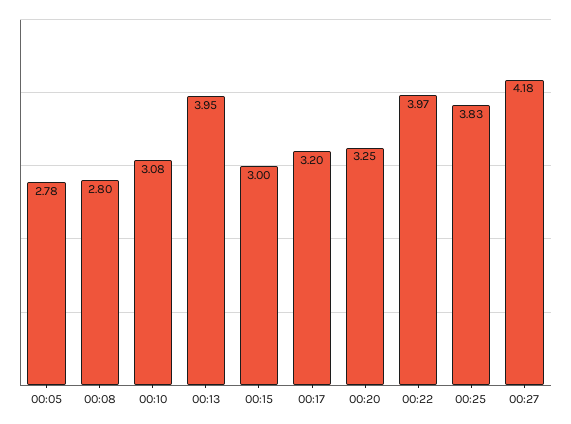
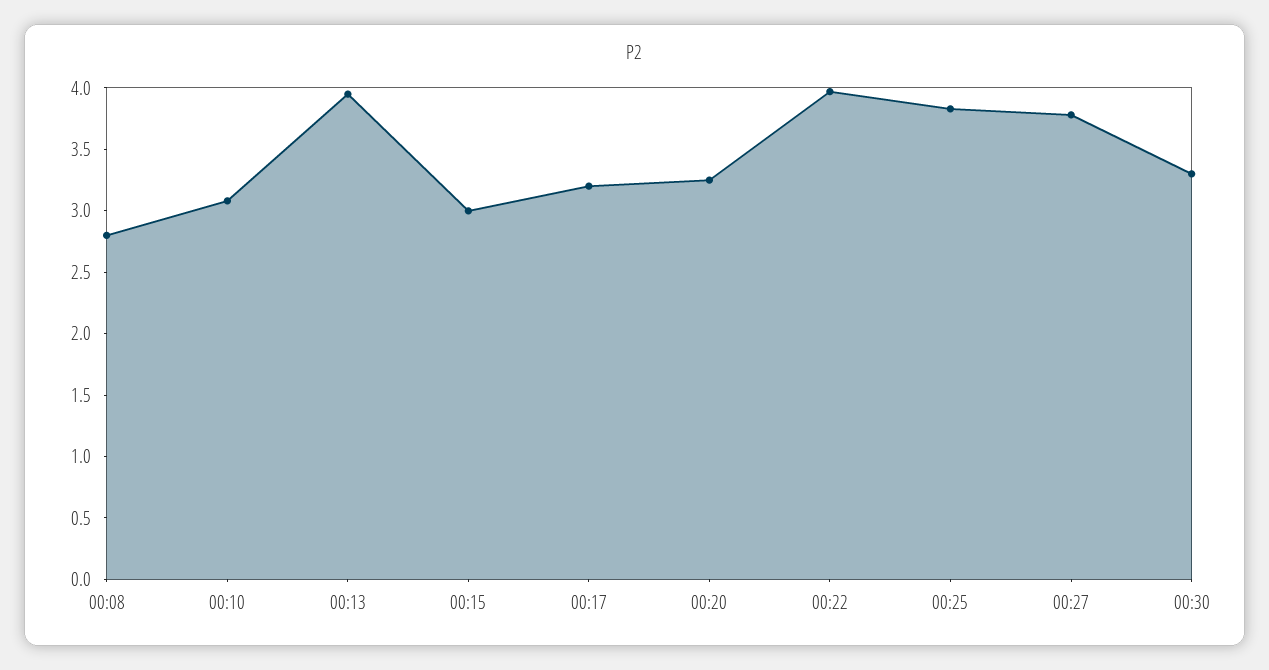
00:05: 2.78 -> none
00:27: 4.18 -> 3.8
00:30: none -> 3.3

